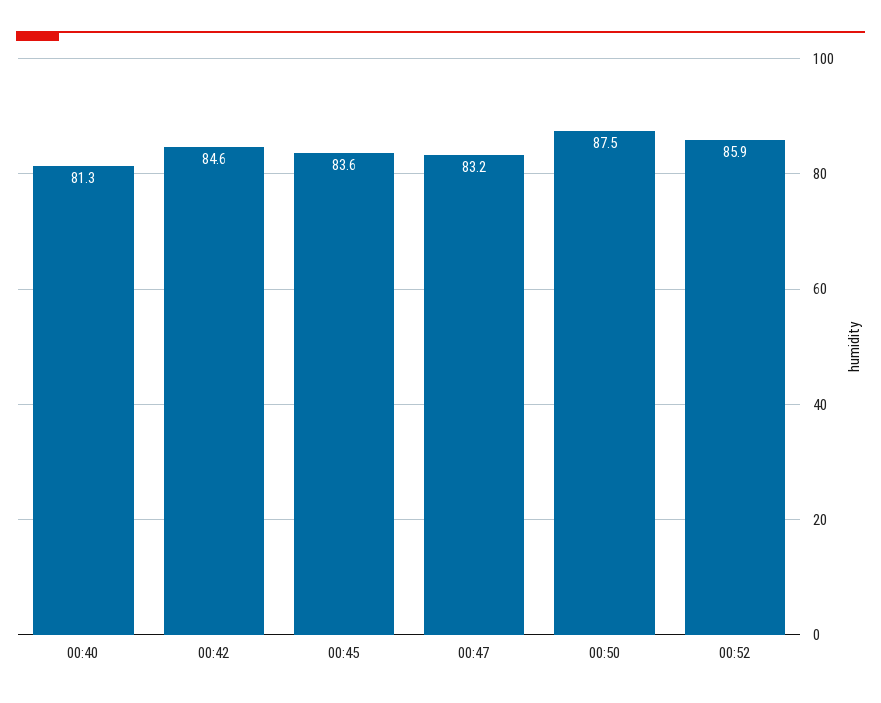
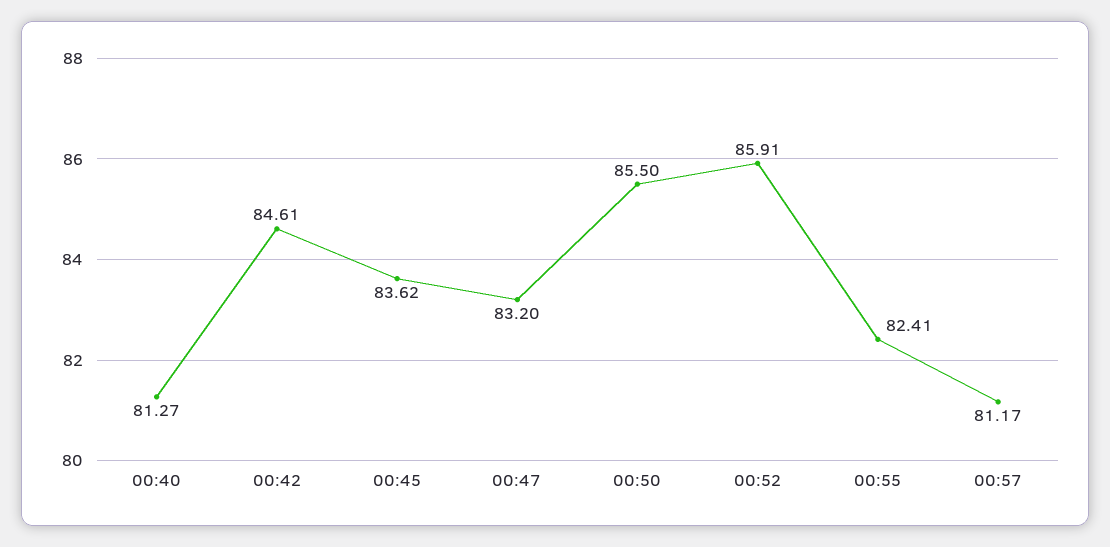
00:50: 87.5 -> 85.5
00:55: none -> 82.41
00:57: none -> 81.17

